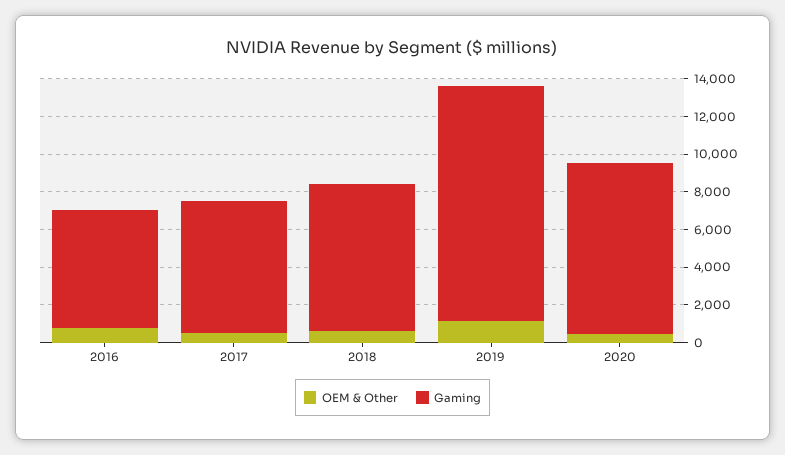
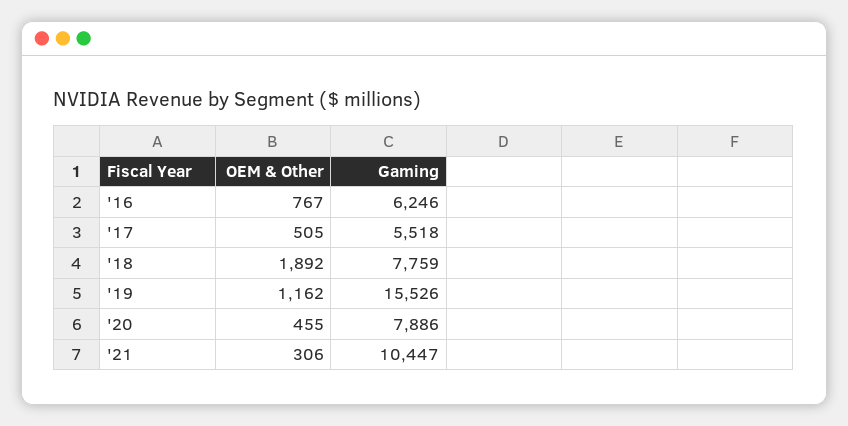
Gaming, 2017: 7000 -> 5518
OEM & Other, 2018: 500 -> 1892
Gaming, 2019: 12500 -> 15526
Gaming, 2020: 9000 -> 7886
OEM & Other, '21: none -> 306
Gaming, '21: none -> 10447

